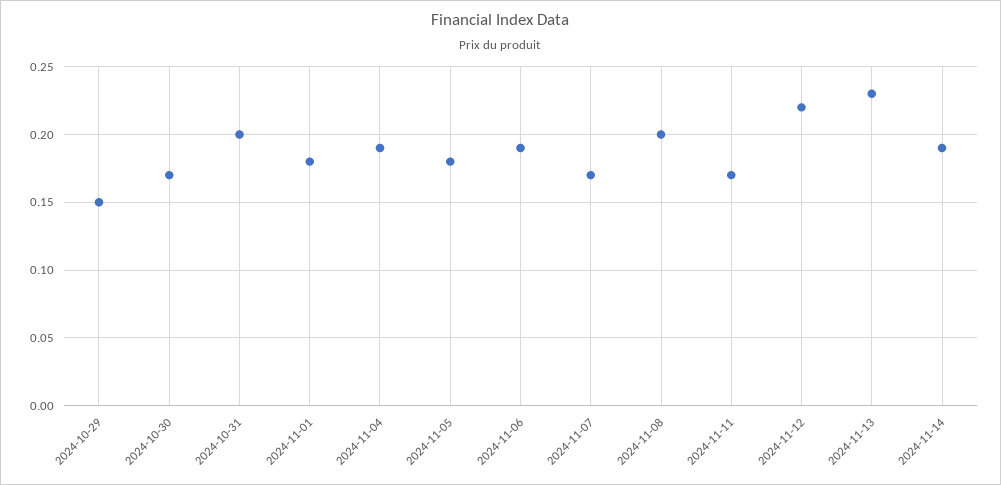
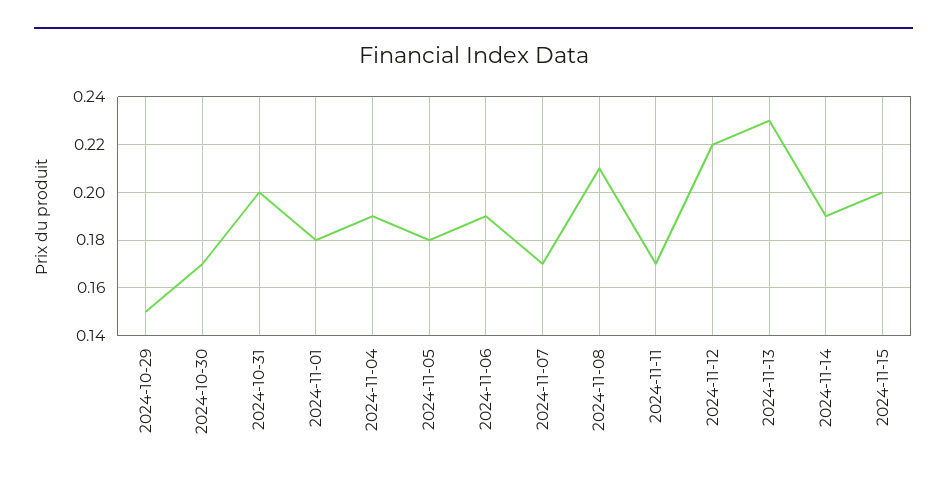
2024-11-08: 0.2 -> 0.21
2024-11-15: none -> 0.2

